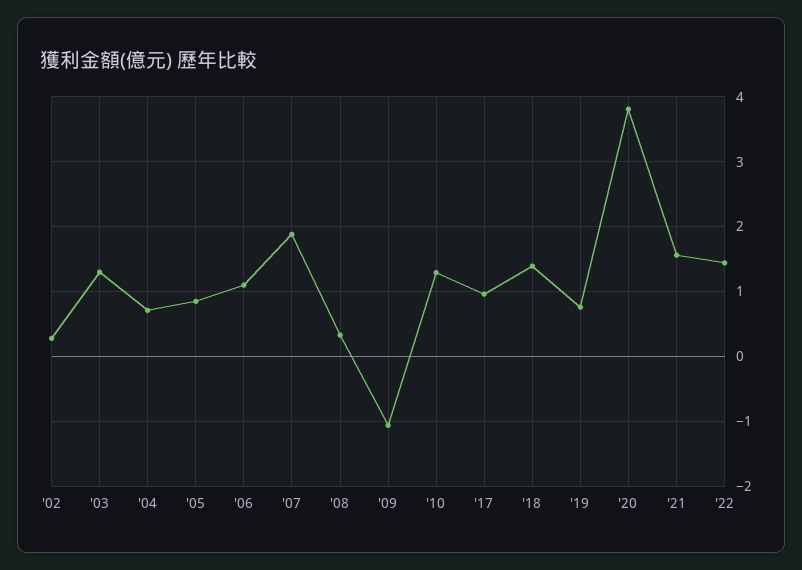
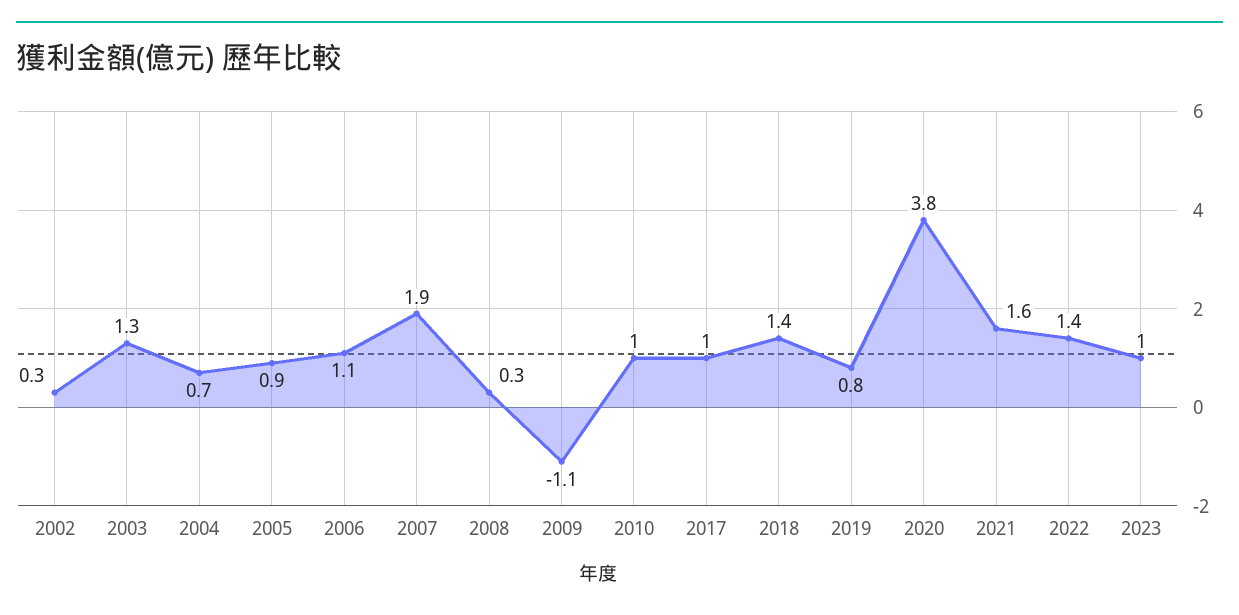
'10: 1.3 -> 1
2023: none -> 1

